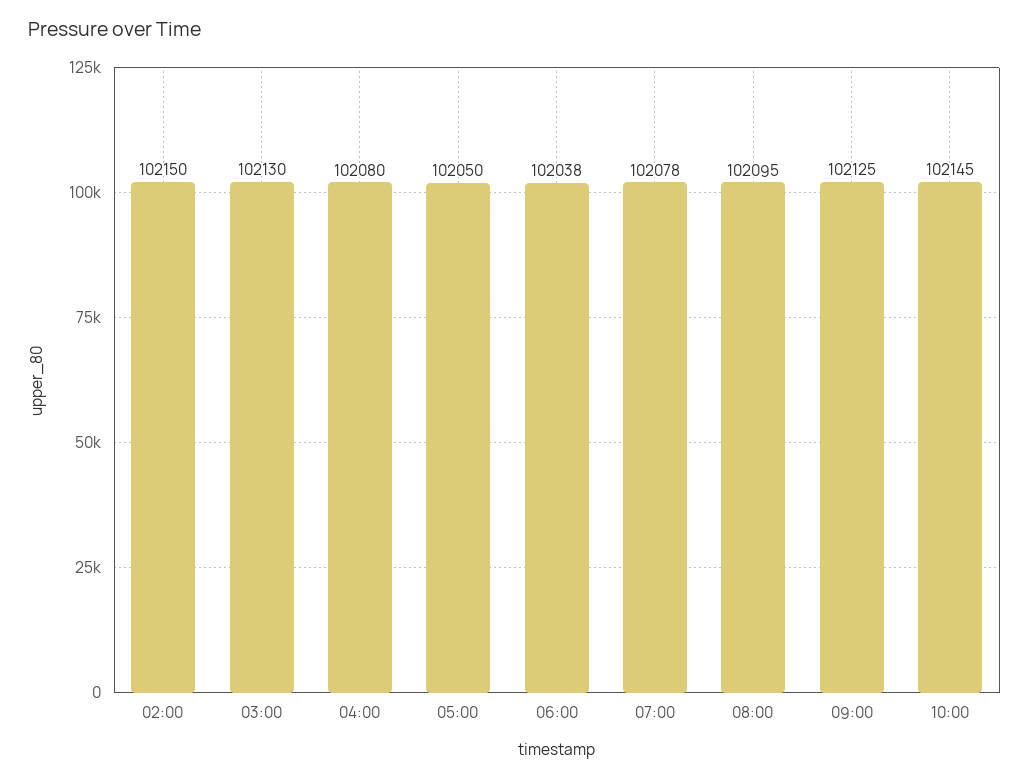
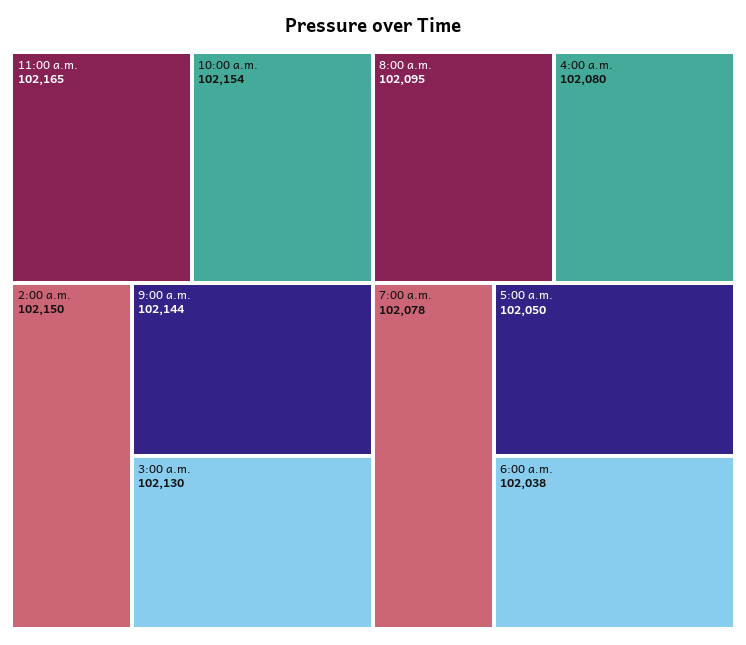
09:00: 102125 -> 102144
10:00: 102145 -> 102154
11:00 a.m.: none -> 102165

